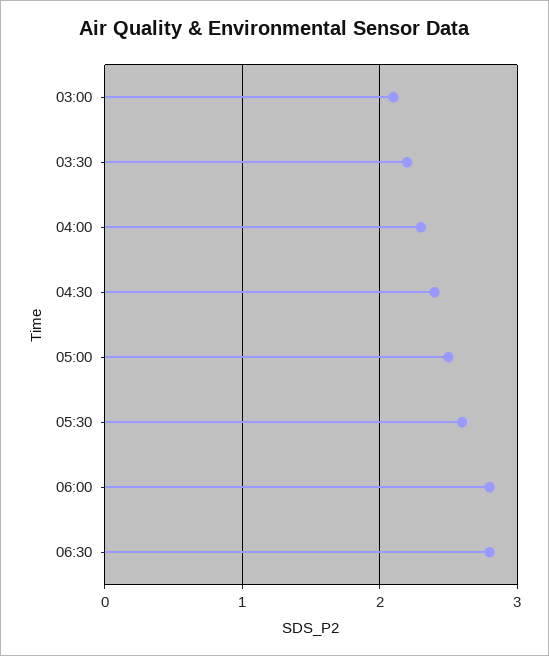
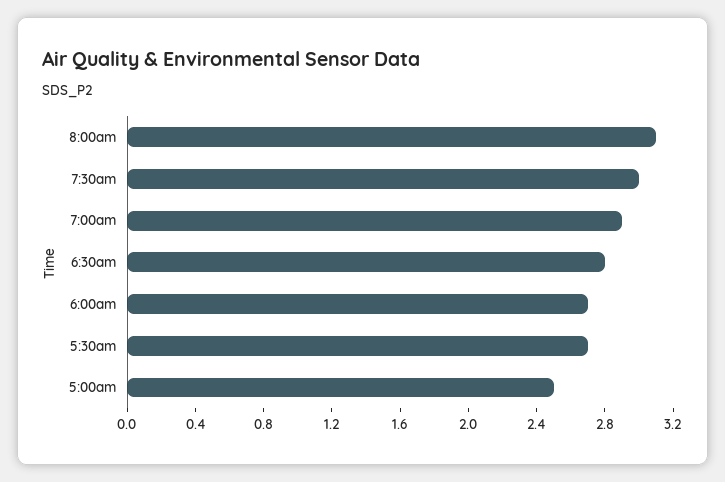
03:00: 2.1 -> none
03:30: 2.2 -> none
04:00: 2.3 -> none
04:30: 2.4 -> none
05:30: 2.6 -> 2.7
06:00: 2.8 -> 2.7
8:00am: none -> 3.1
7:30am: none -> 3
7:00am: none -> 2.9

